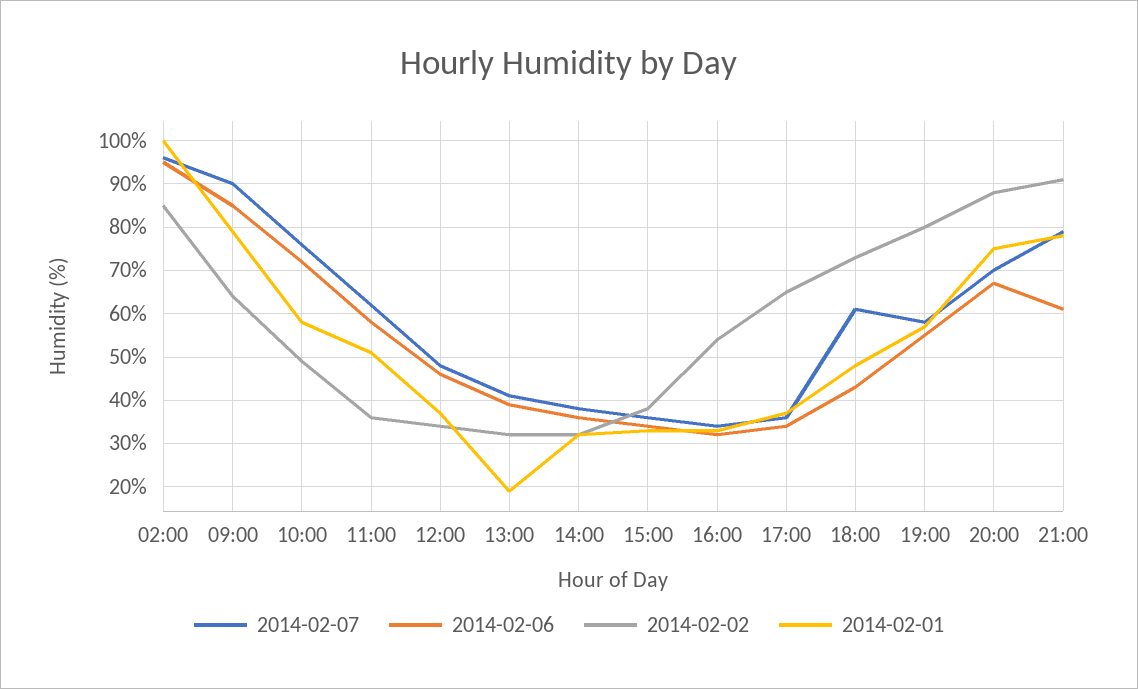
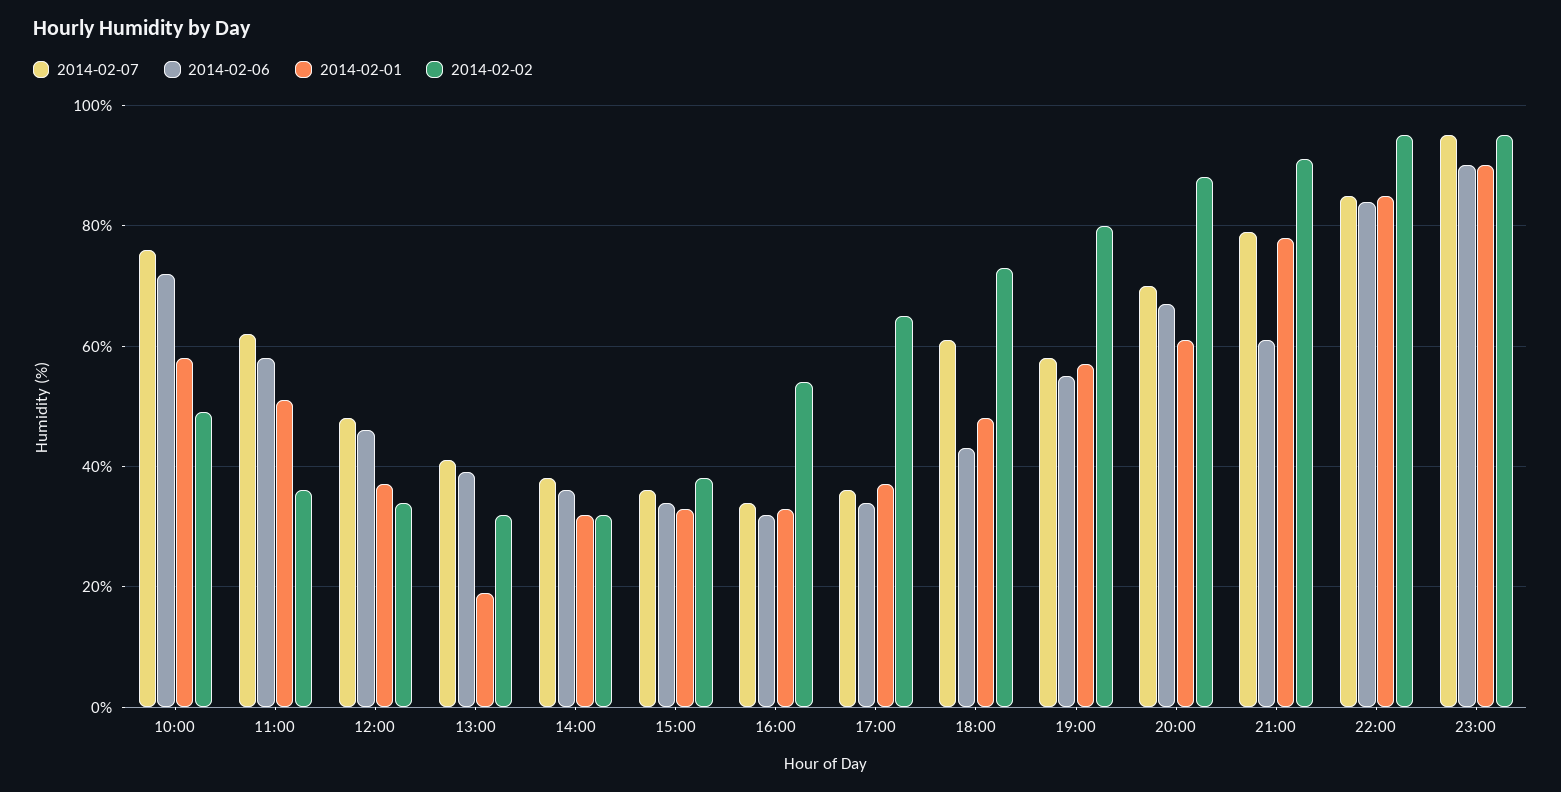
2014-02-07, 02:00: 95 -> none
2014-02-06, 02:00: 95 -> none
2014-02-02, 02:00: 85 -> none
2014-02-01, 02:00: 100 -> none
2014-02-07, 09:00: 90 -> none
2014-02-06, 09:00: 85 -> none
2014-02-02, 09:00: 65 -> none
2014-02-01, 09:00: 80 -> none
2014-02-01, 20:00: 75 -> 60
2014-02-07, 22:00: none -> 85
2014-02-06, 22:00: none -> 85
2014-02-01, 22:00: none -> 85
2014-02-02, 22:00: none -> 95
2014-02-07, 23:00: none -> 95
2014-02-06, 23:00: none -> 90
2014-02-01, 23:00: none -> 90
2014-02-02, 23:00: none -> 95

